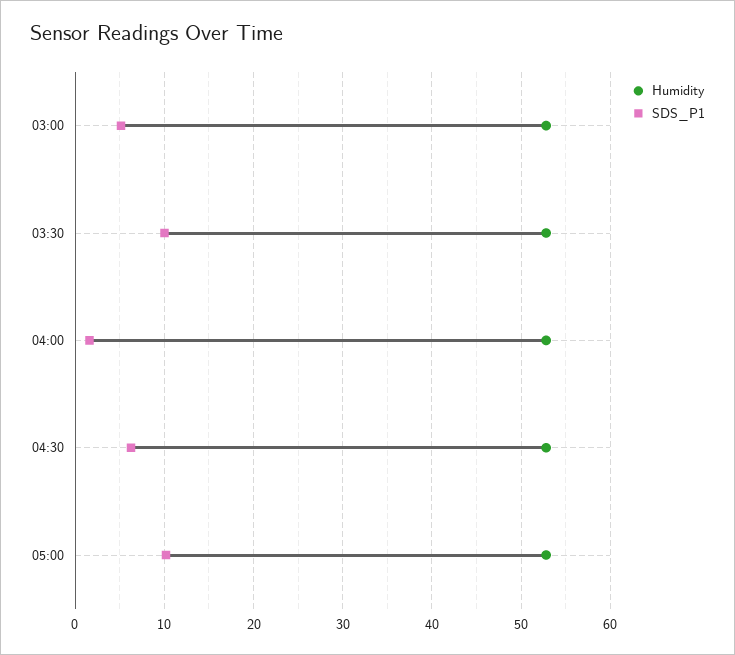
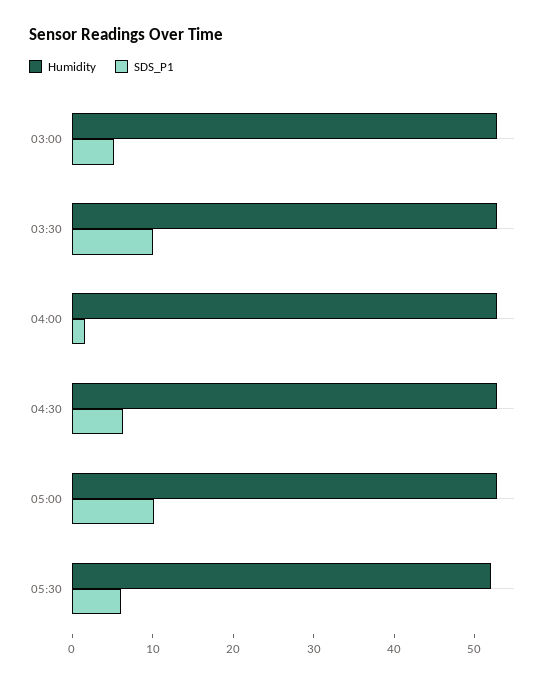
Humidity, 05:30: none -> 52
SDS_P1, 05:30: none -> 6

